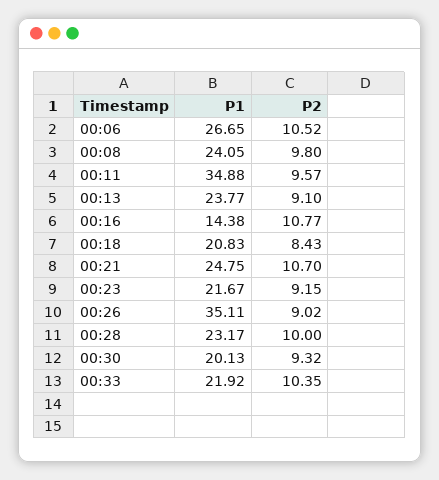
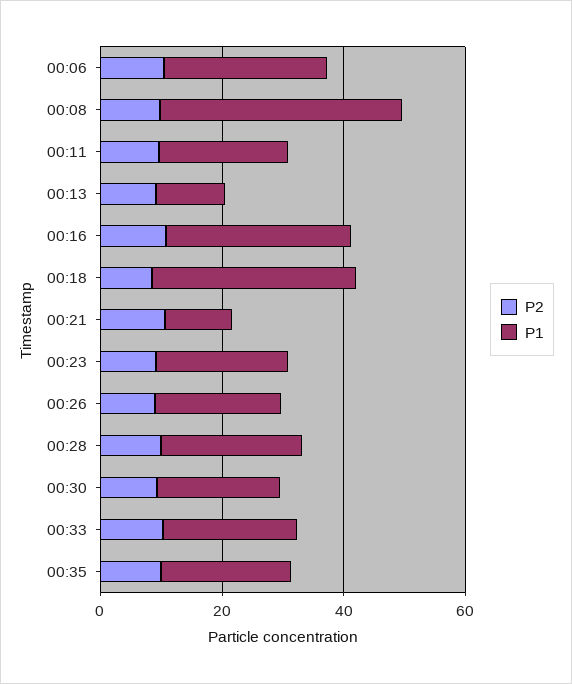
P1, 00:08: 24.05 -> 40
P1, 00:11: 34.88 -> 20
P1, 00:13: 23.77 -> 10
P1, 00:16: 14.38 -> 30
P1, 00:18: 20.83 -> 35
P1, 00:21: 24.75 -> 10
P1, 00:26: 35.11 -> 20
P2, 00:35: none -> 10
P1, 00:35: none -> 20

